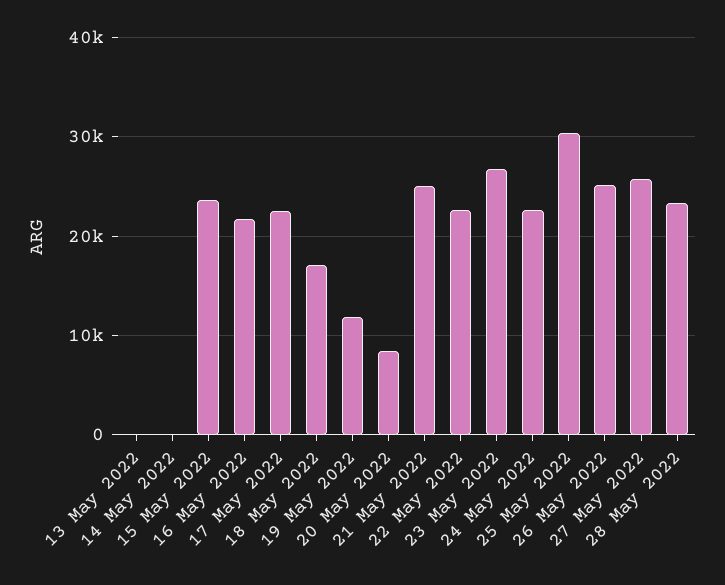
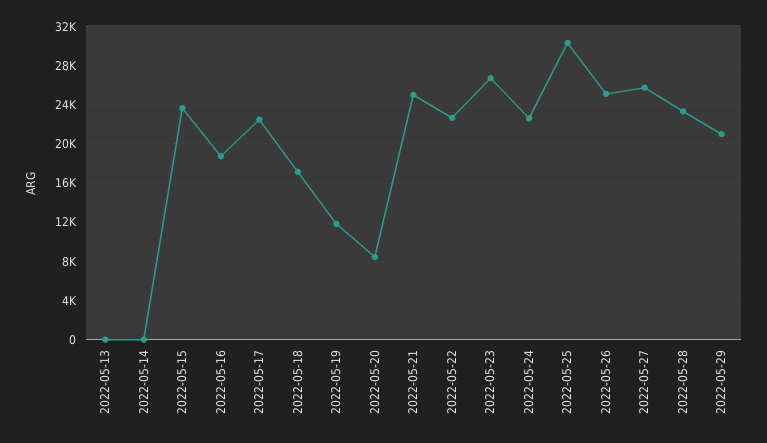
16 May 2022: 22000 -> 19000
2022-05-29: none -> 21000

